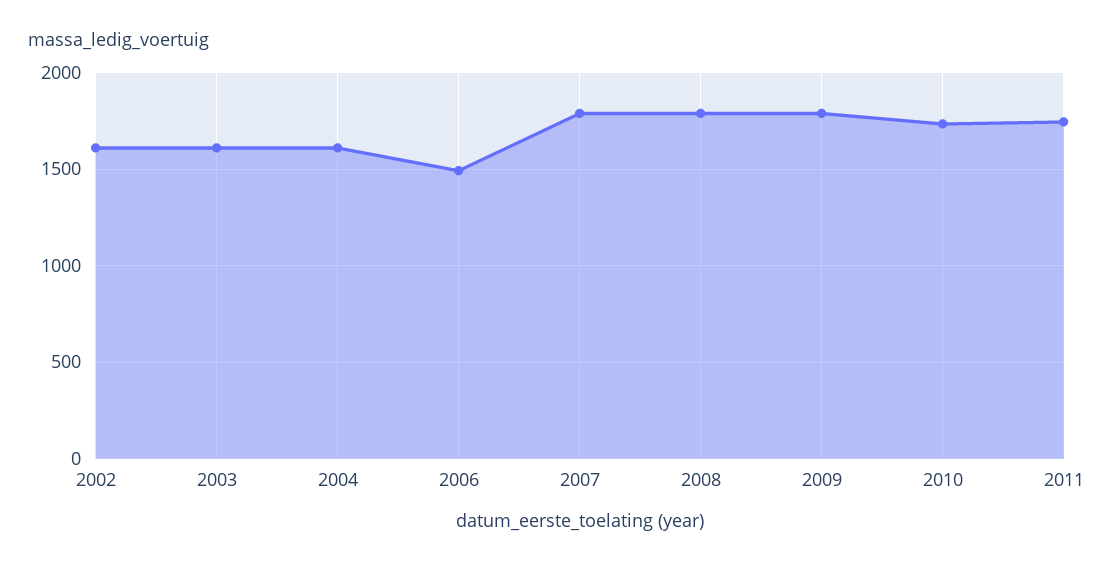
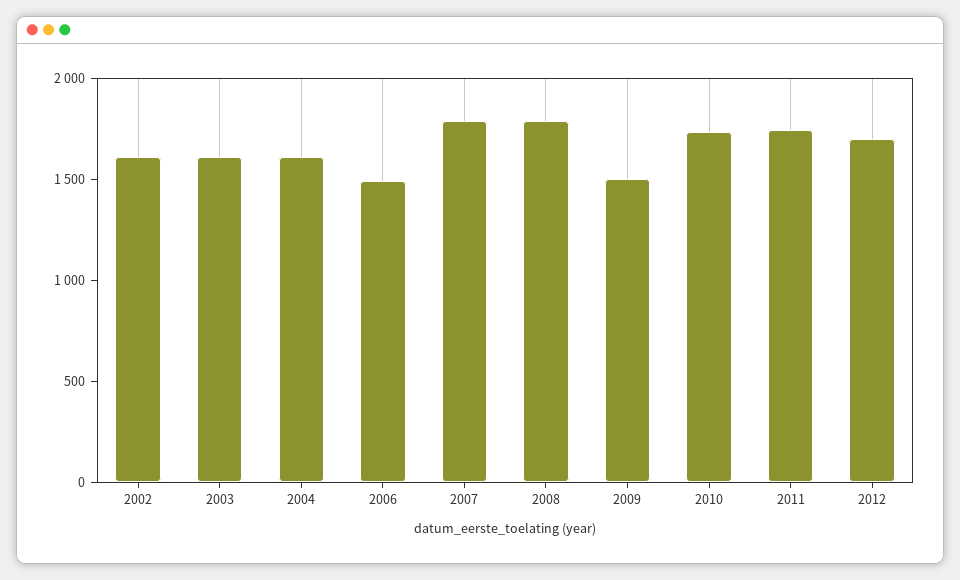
2009: 1800 -> 1500
2012: none -> 1700

